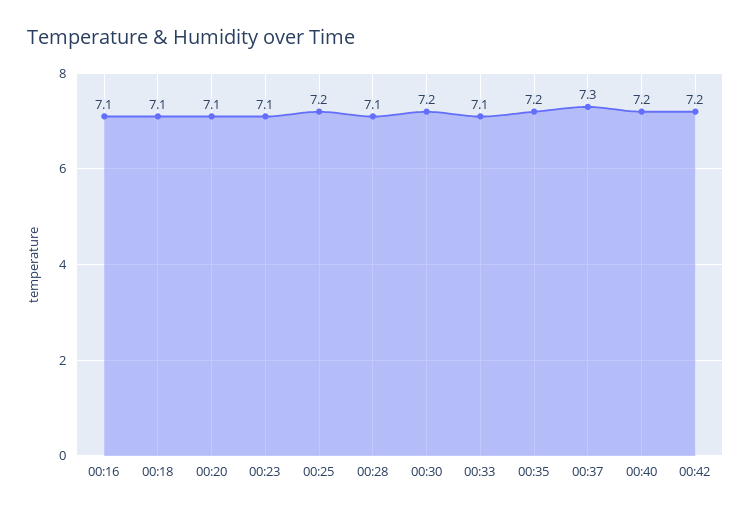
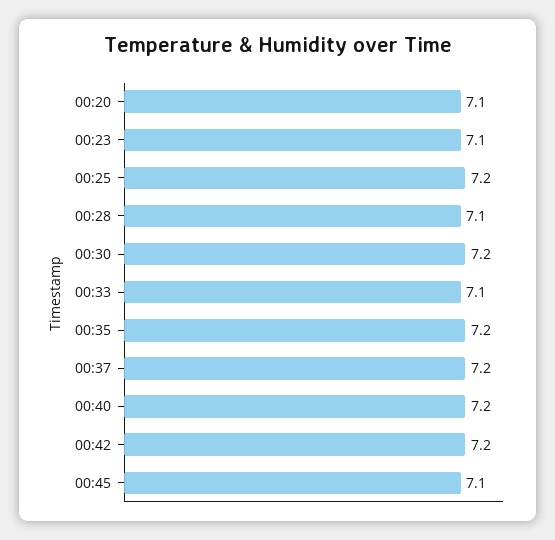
00:16: 7.1 -> none
00:18: 7.1 -> none
00:37: 7.3 -> 7.2
00:45: none -> 7.1

